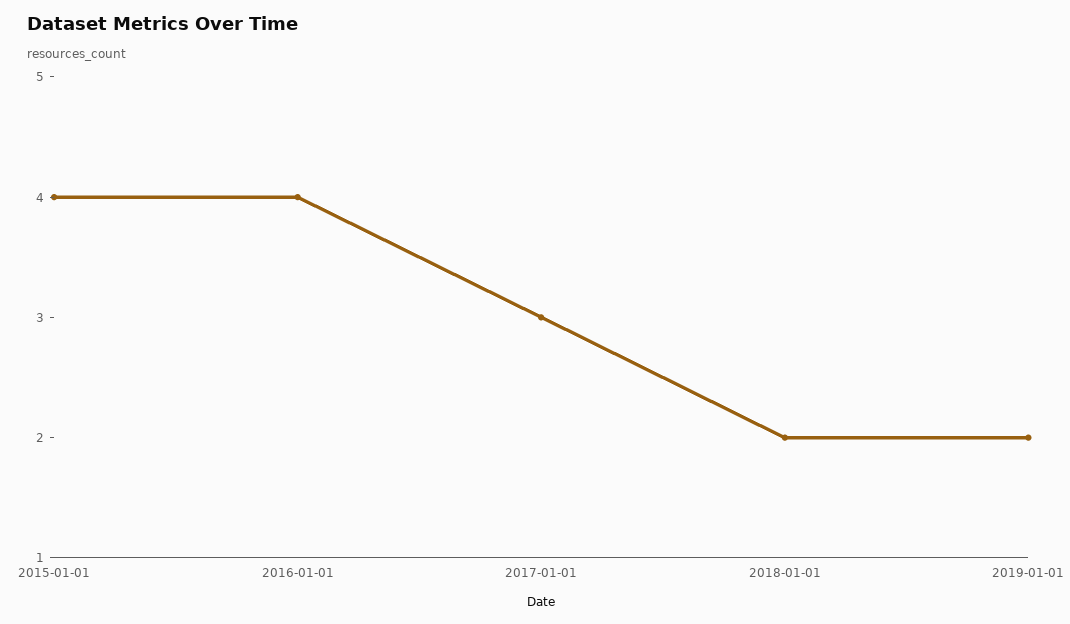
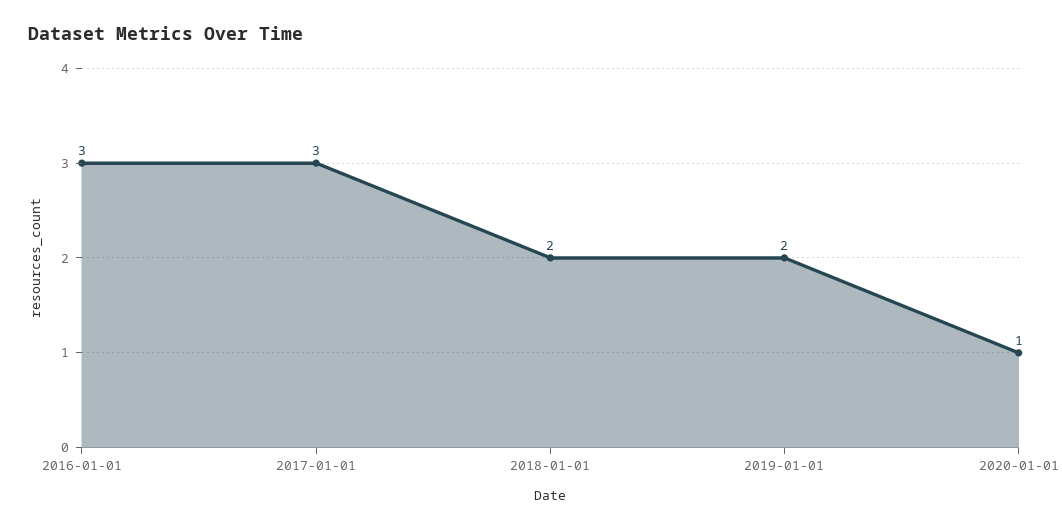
2015-01-01: 4 -> none
2016-01-01: 4 -> 3
2020-01-01: none -> 1

